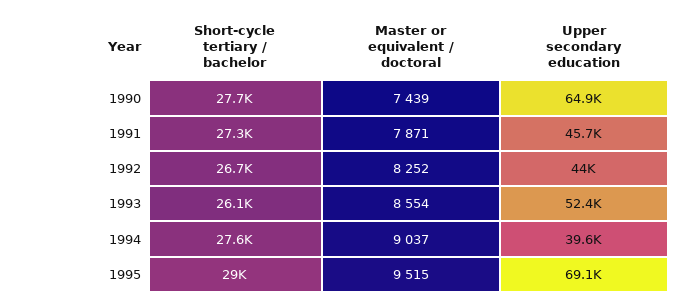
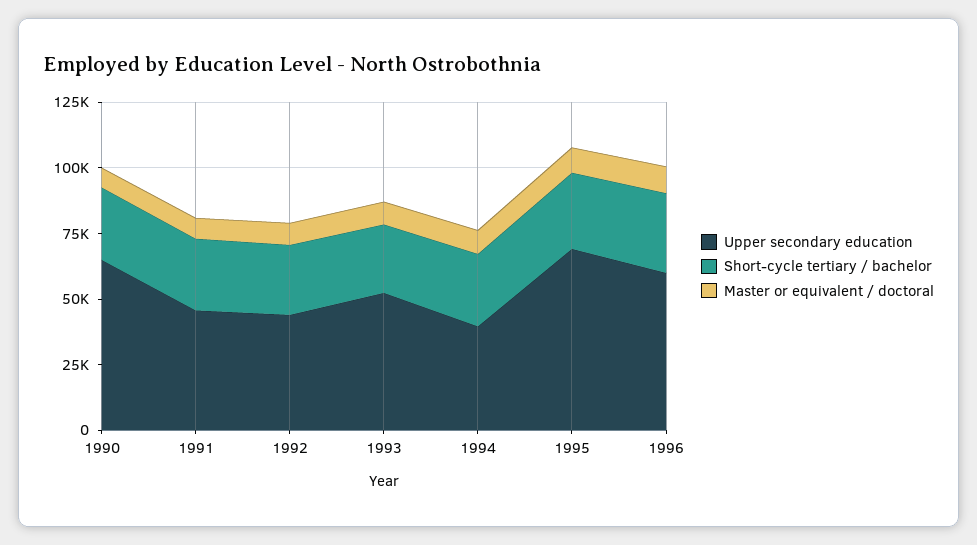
Upper secondary education, 1996: none -> 60000
Short-cycle tertiary / bachelor, 1996: none -> 30000
Master or equivalent / doctoral, 1996: none -> 10000

